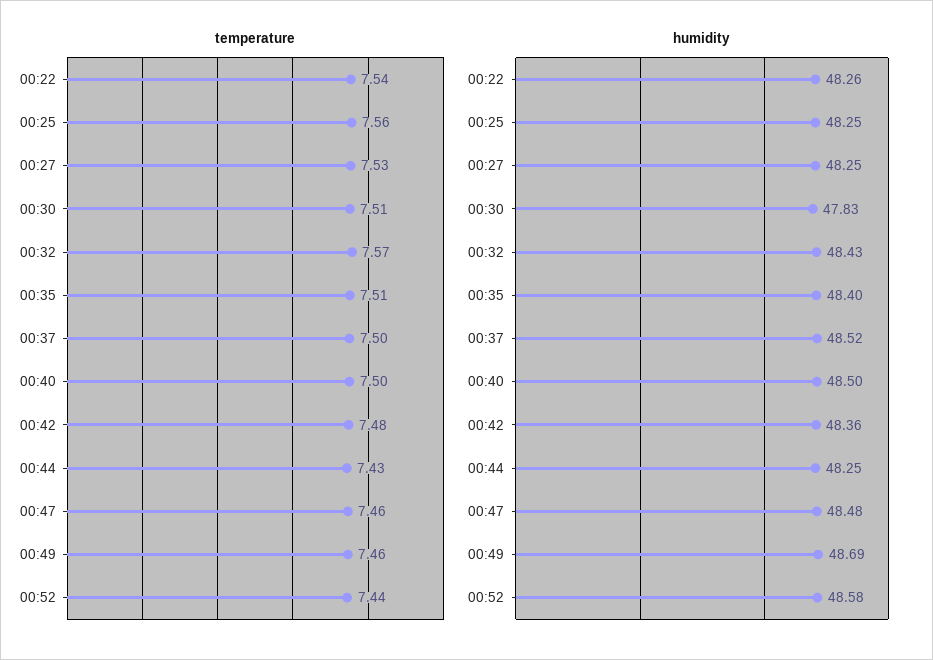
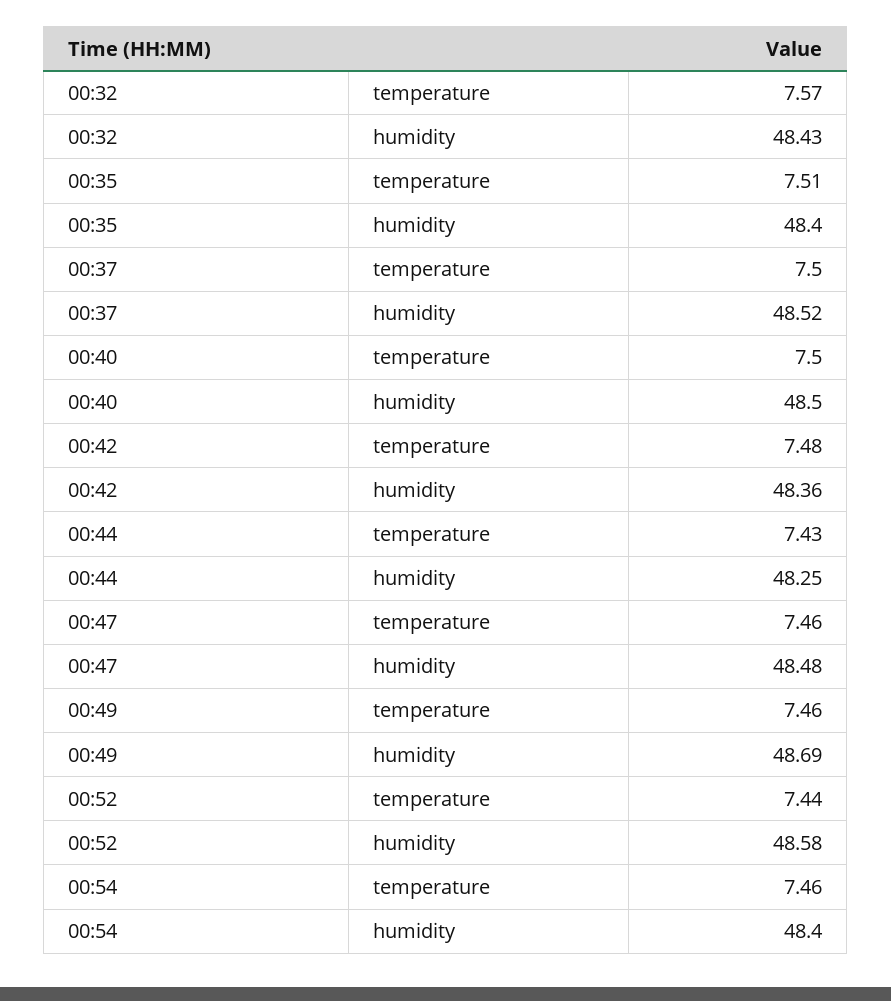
temperature, 00:22: 7.54 -> none
temperature, 00:25: 7.56 -> none
temperature, 00:27: 7.53 -> none
temperature, 00:30: 7.51 -> none
humidity, 00:22: 48.26 -> none
humidity, 00:25: 48.25 -> none
humidity, 00:27: 48.25 -> none
humidity, 00:30: 47.83 -> none
temperature, 00:54: none -> 7.46
humidity, 00:54: none -> 48.4

